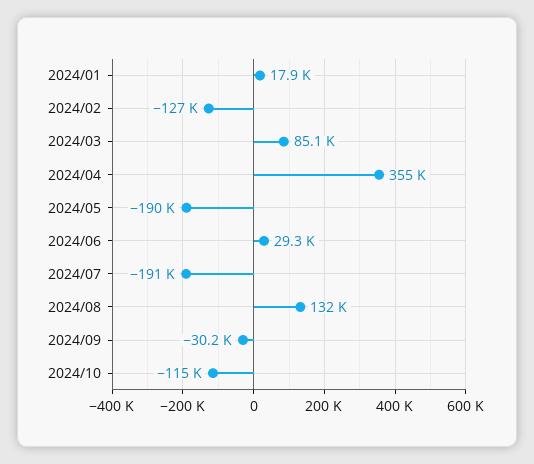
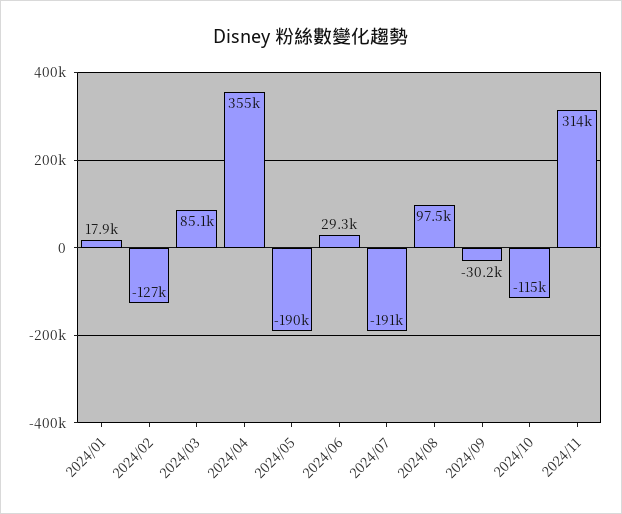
2024/08: 132000 -> 97500
2024/11: none -> 314000

